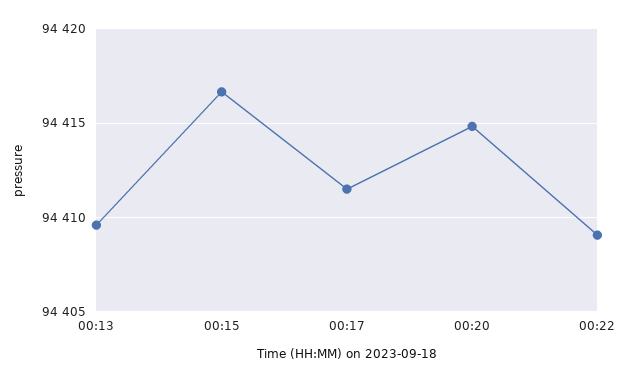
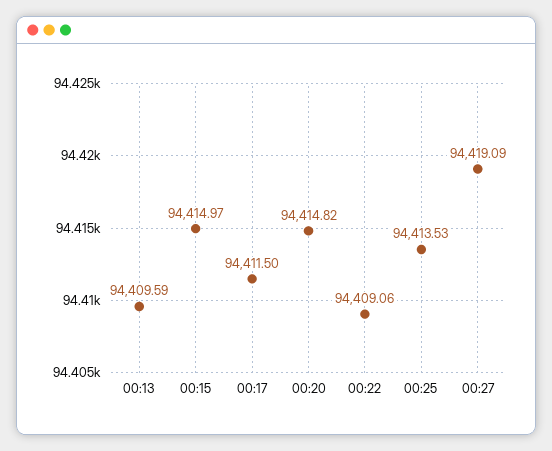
00:15: 94416.5 -> 94414.97
00:25: none -> 94413.53
00:27: none -> 94419.09

